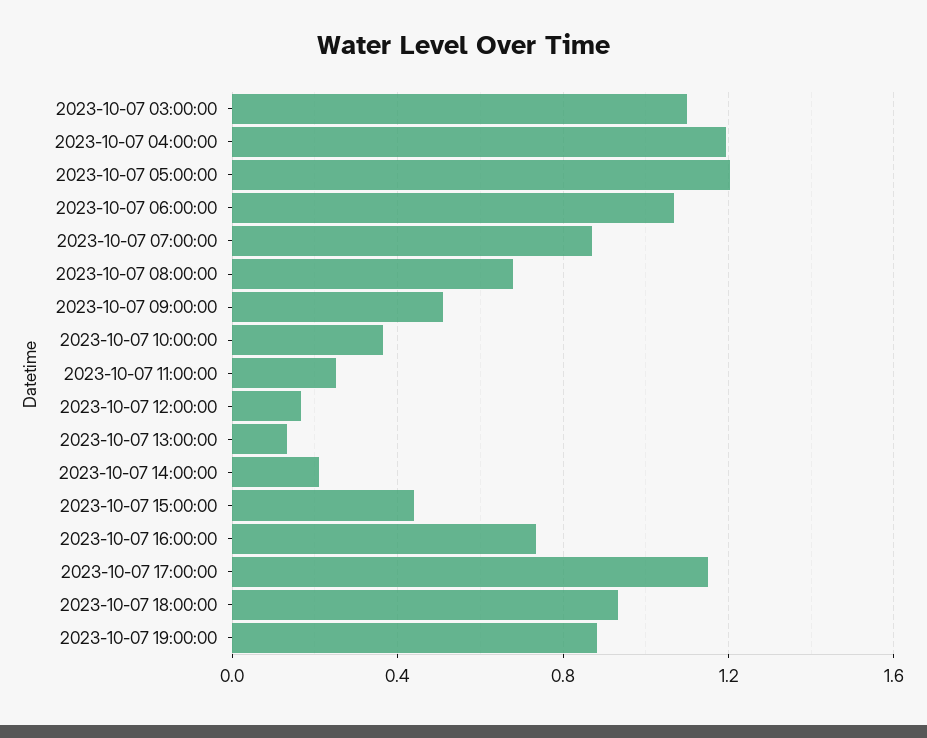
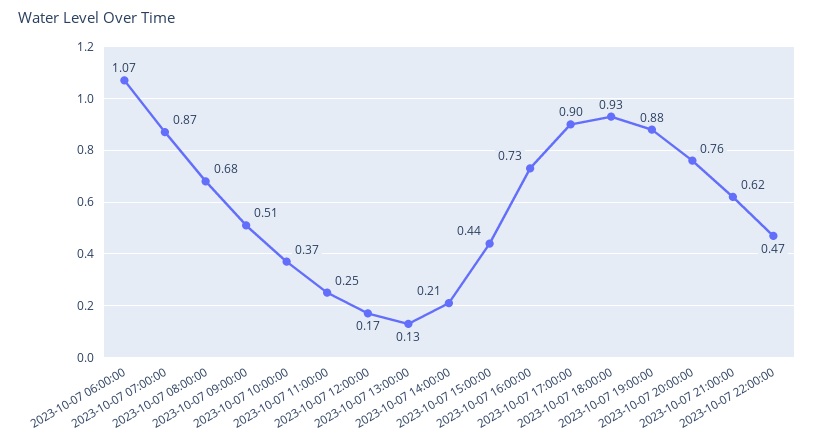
2023-10-07 03:00:00: 1.1 -> none
2023-10-07 04:00:00: 1.2 -> none
2023-10-07 05:00:00: 1.2 -> none
2023-10-07 17:00:00: 1.15 -> 0.9
2023-10-07 20:00:00: none -> 0.76
2023-10-07 21:00:00: none -> 0.62
2023-10-07 22:00:00: none -> 0.47

